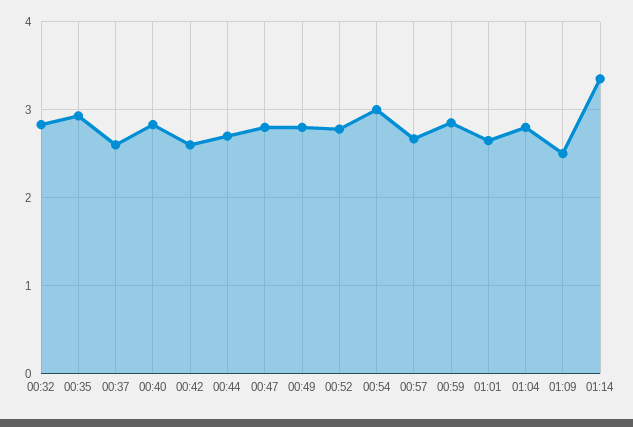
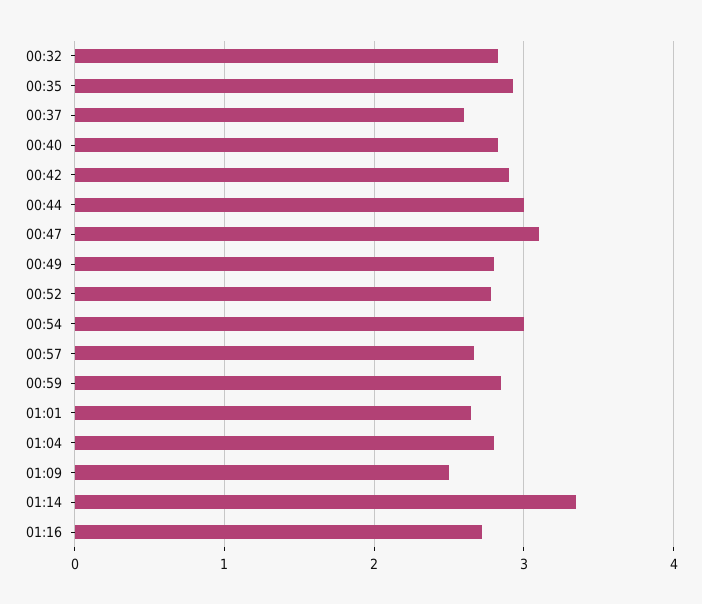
00:42: 2.6 -> 2.9
00:44: 2.7 -> 3
00:47: 2.8 -> 3.1
01:16: none -> 2.7

